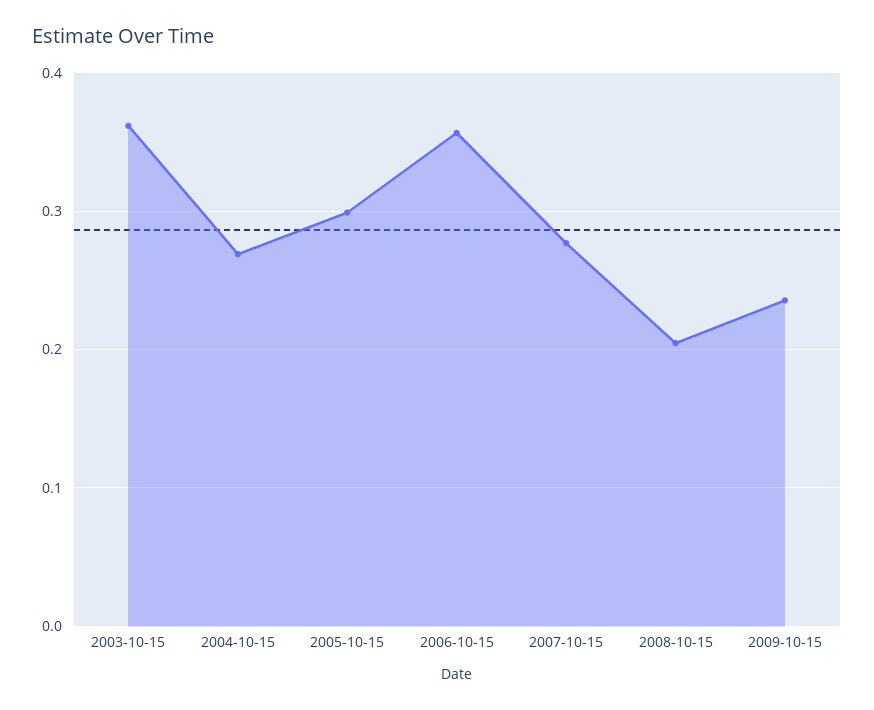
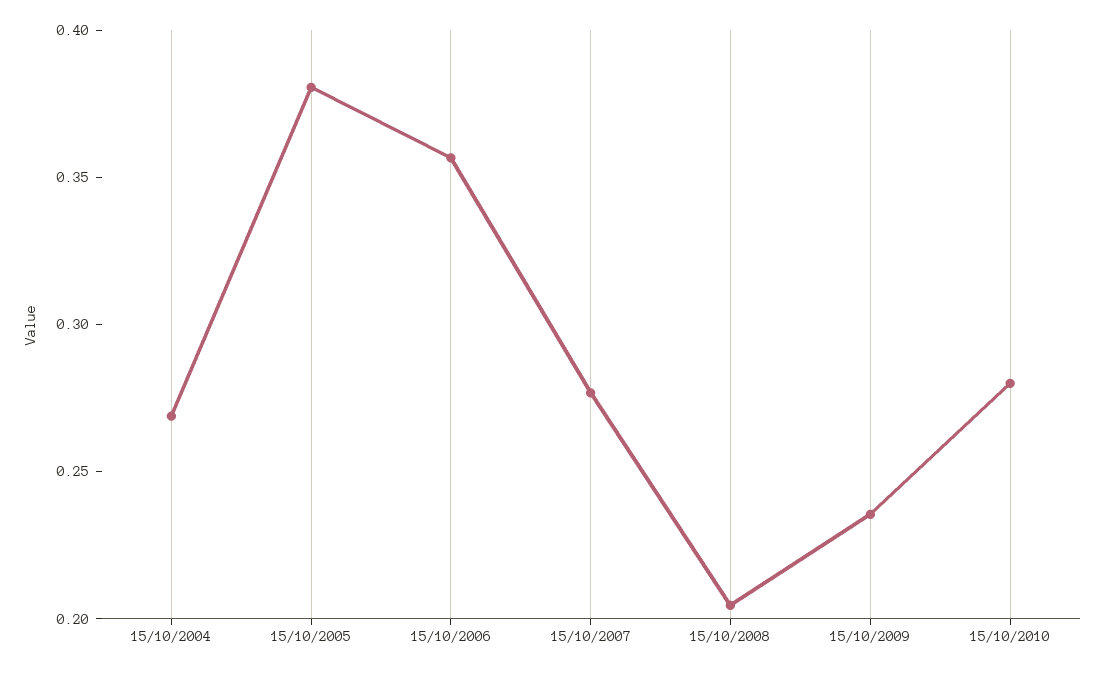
2003-10-15: 0.36 -> none
2005-10-15: 0.3 -> 0.38
15/10/2010: none -> 0.28

